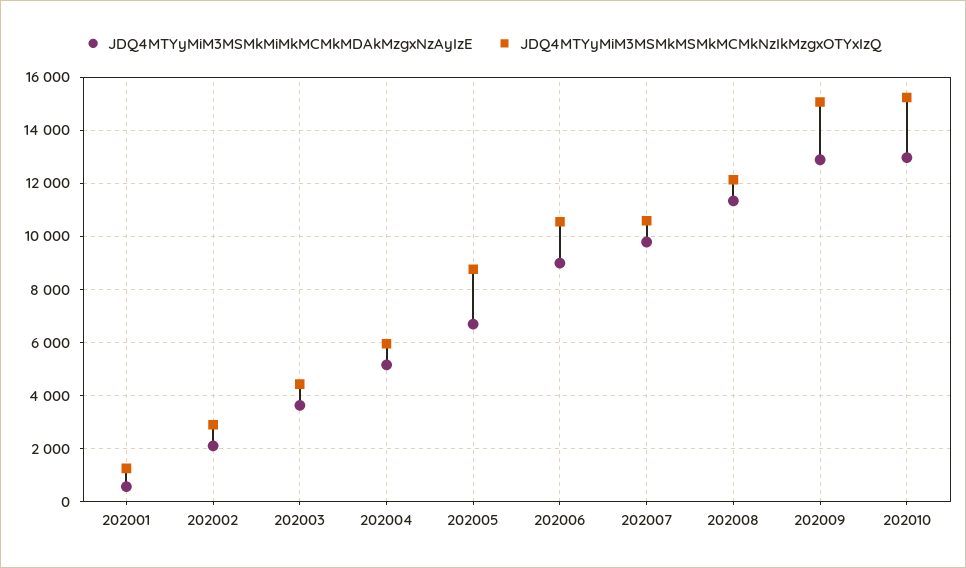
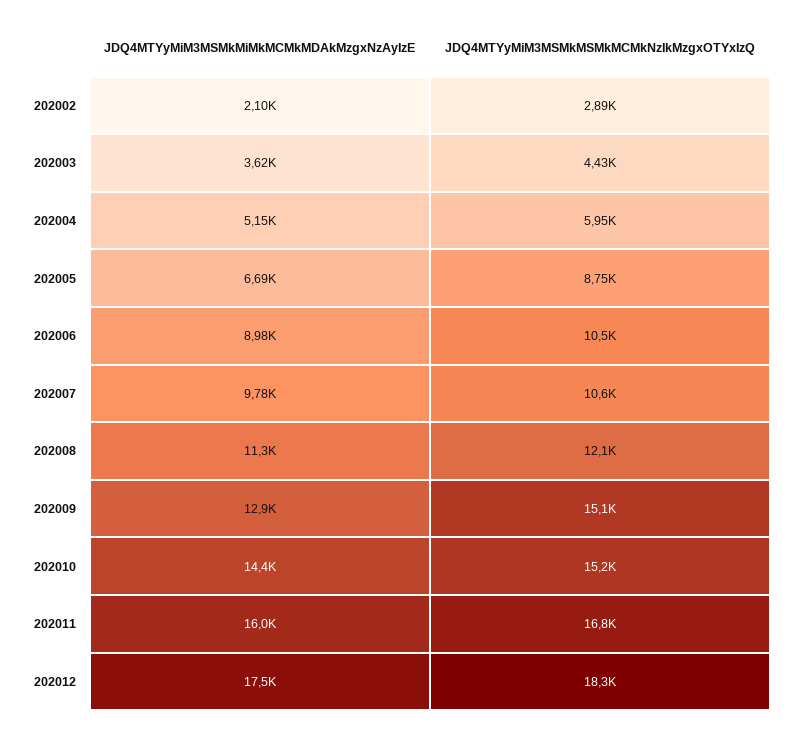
JDQ4MTYyMiM3MSMkMiMkMCMkMDAkMzgxNzAyIzE, 202001: 500 -> none
JDQ4MTYyMiM3MSMkMSMkMCMkNzIkMzgxOTYxIzQ, 202001: 1250 -> none
JDQ4MTYyMiM3MSMkMiMkMCMkMDAkMzgxNzAyIzE, 202010: 13000 -> 14400
JDQ4MTYyMiM3MSMkMiMkMCMkMDAkMzgxNzAyIzE, 202011: none -> 16000
JDQ4MTYyMiM3MSMkMSMkMCMkNzIkMzgxOTYxIzQ, 202011: none -> 16800
JDQ4MTYyMiM3MSMkMiMkMCMkMDAkMzgxNzAyIzE, 202012: none -> 17500
JDQ4MTYyMiM3MSMkMSMkMCMkNzIkMzgxOTYxIzQ, 202012: none -> 18300

